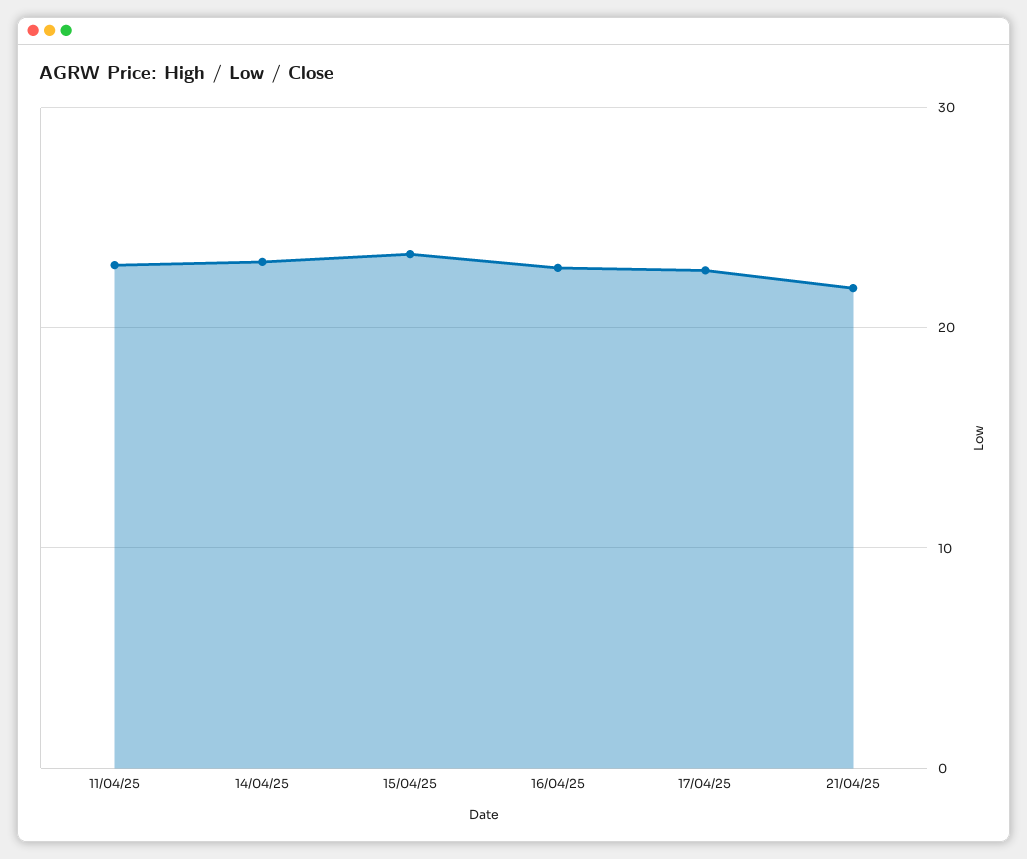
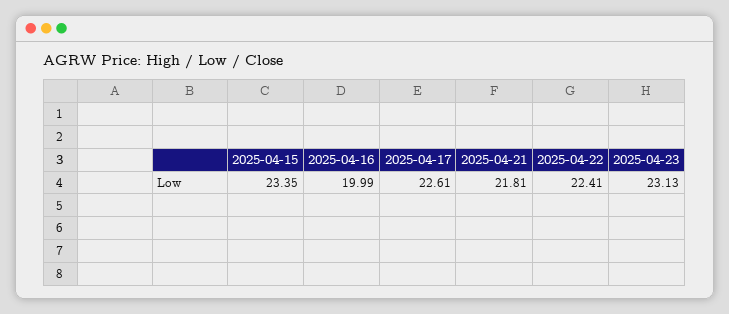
11/04/25: 23 -> none
14/04/25: 23 -> none
16/04/25: 23 -> 19.99
2025-04-22: none -> 22.41
2025-04-23: none -> 23.13

